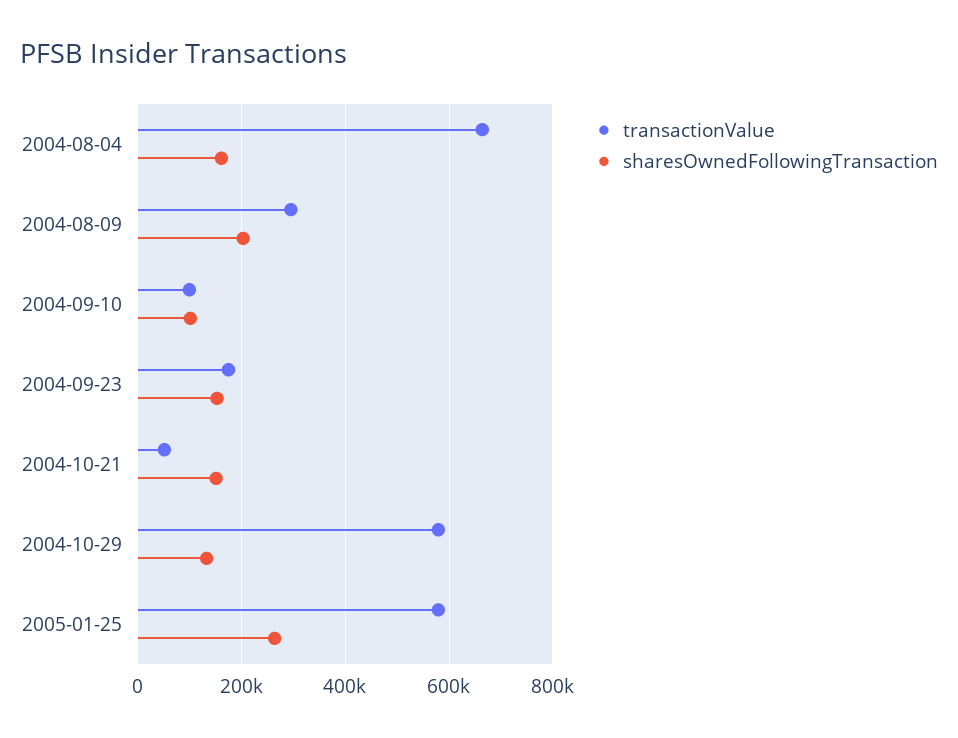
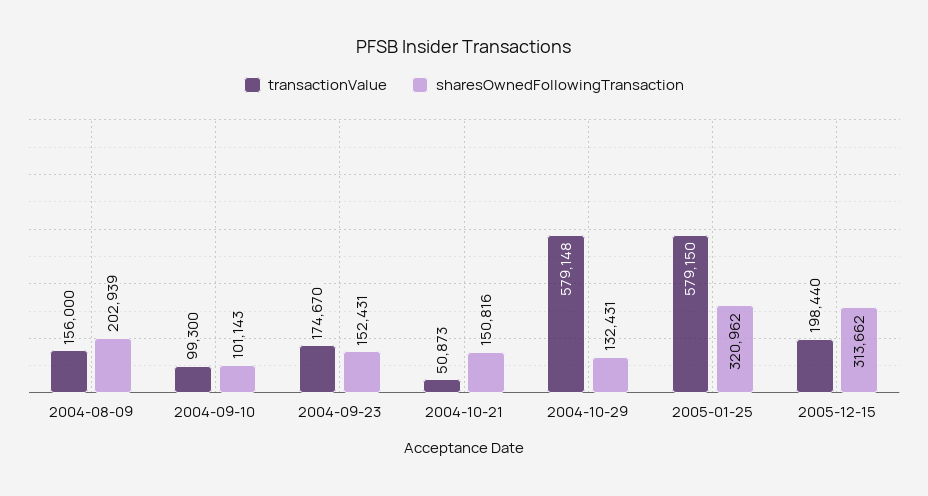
transactionValue, 2004-08-04: 660000 -> none
sharesOwnedFollowingTransaction, 2004-08-04: 160000 -> none
transactionValue, 2004-08-09: 300000 -> 156000
sharesOwnedFollowingTransaction, 2005-01-25: 260000 -> 320962
transactionValue, 2005-12-15: none -> 198440
sharesOwnedFollowingTransaction, 2005-12-15: none -> 313662

